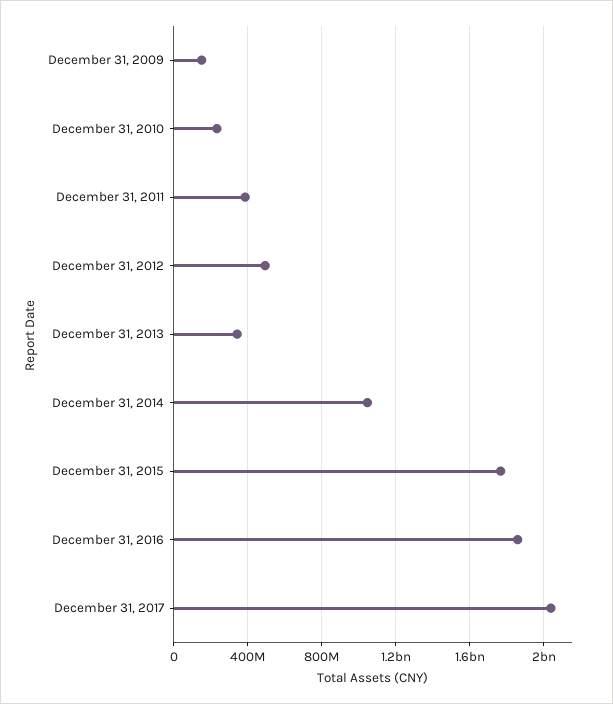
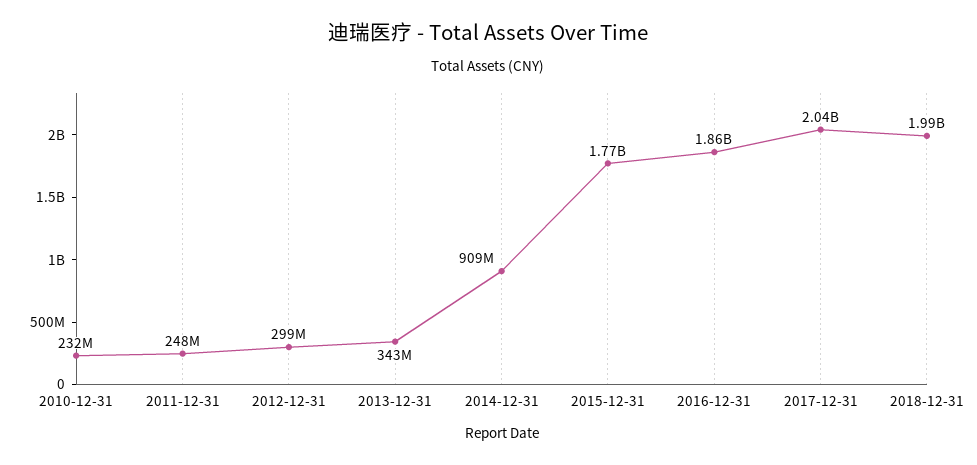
December 31, 2009: 150000000 -> none
December 31, 2011: 400000000 -> 248000000
December 31, 2012: 500000000 -> 299000000
December 31, 2014: 1050000000 -> 909000000
2018-12-31: none -> 1990000000

